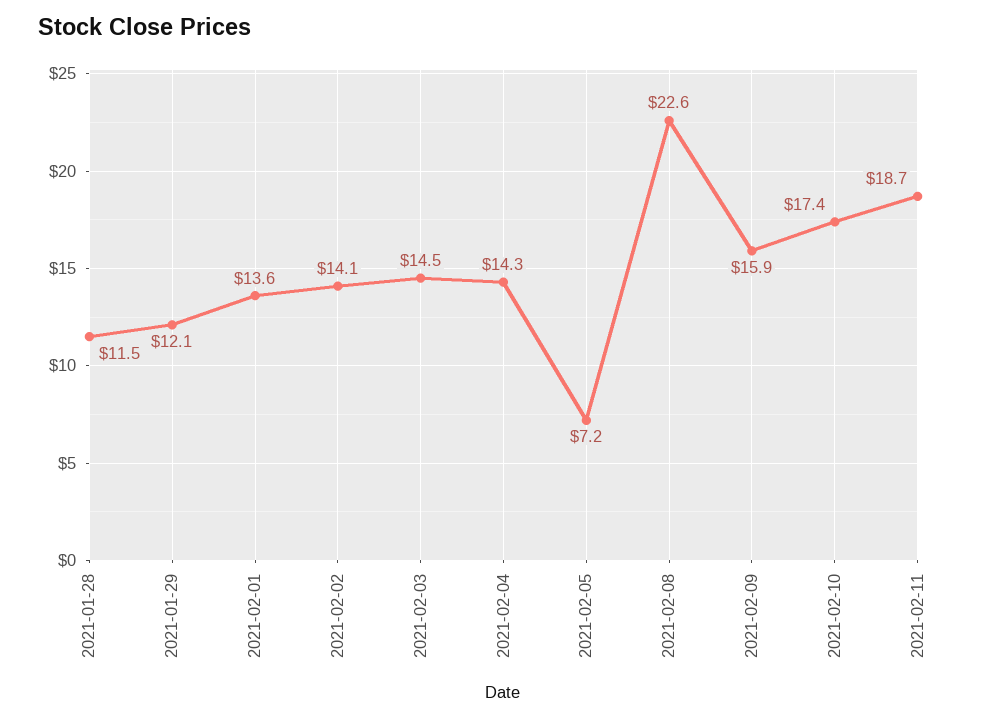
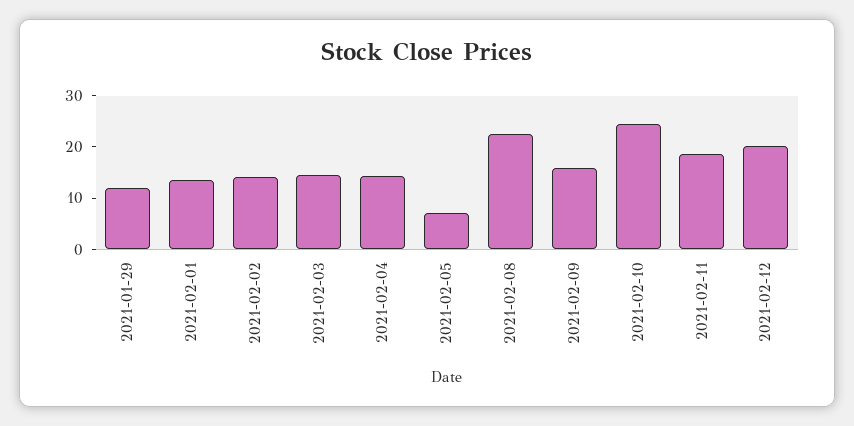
2021-01-28: 11.5 -> none
2021-02-10: 17.4 -> 24
2021-02-12: none -> 20

